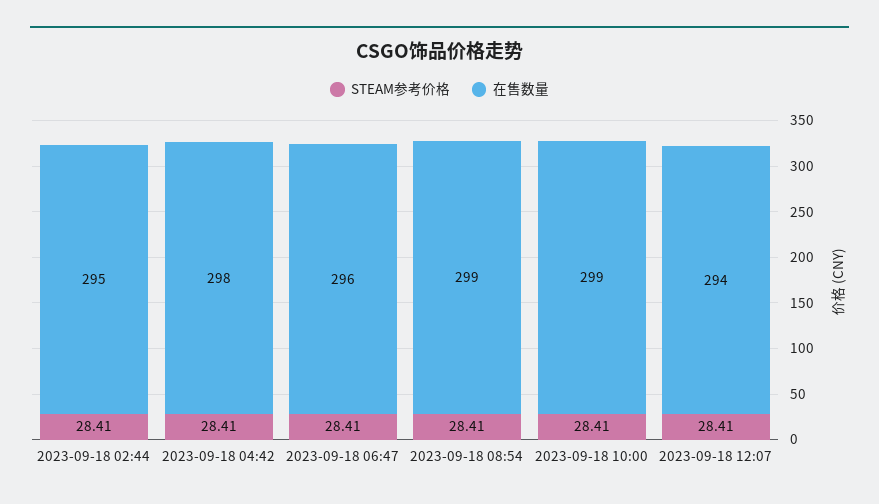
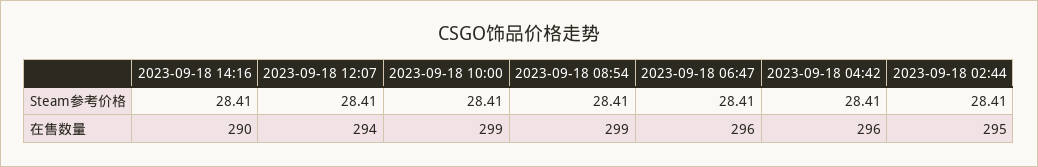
在售数量, 2023-09-18 04:42: 298 -> 296
STEAM参考价格, 2023-09-18 14:16: none -> 28.41
在售数量, 2023-09-18 14:16: none -> 290

